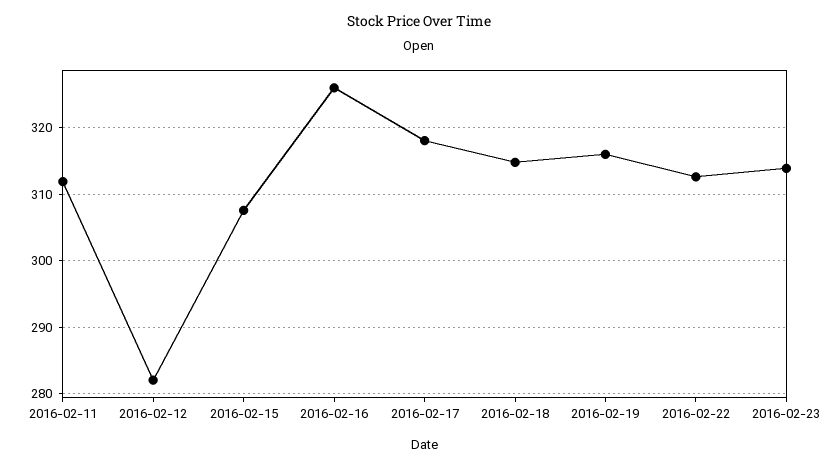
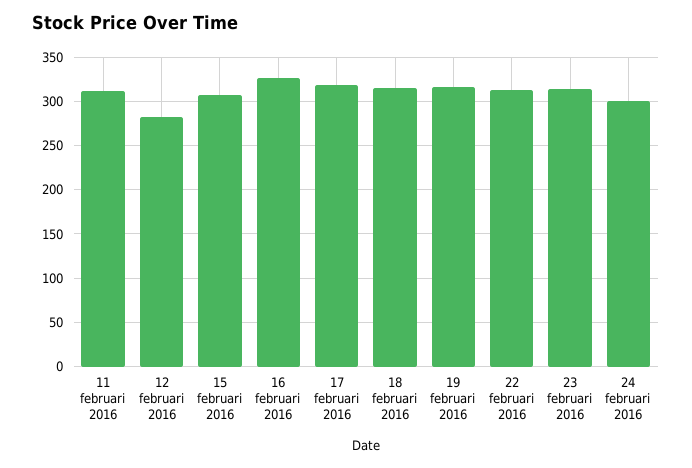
24 februari 2016: none -> 300

